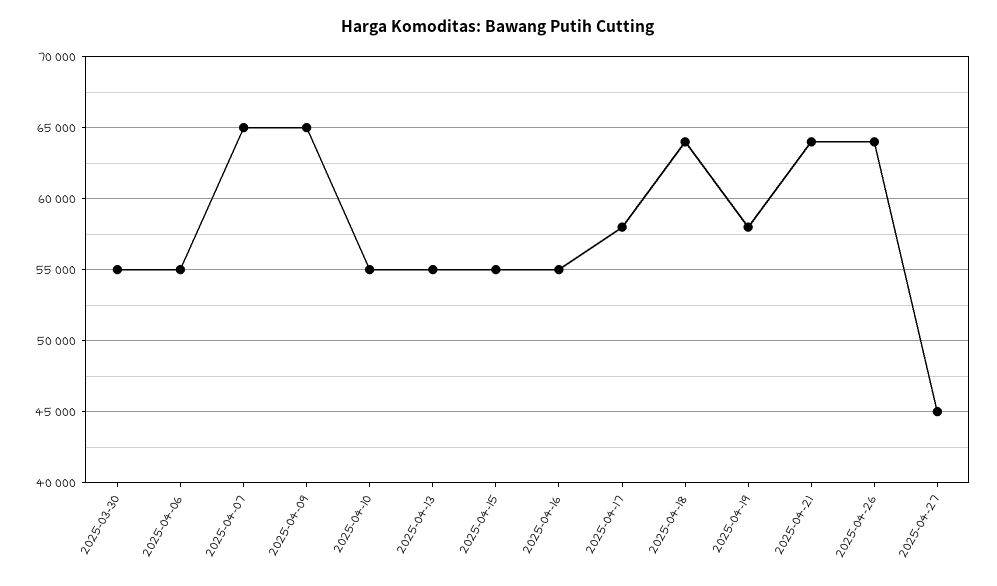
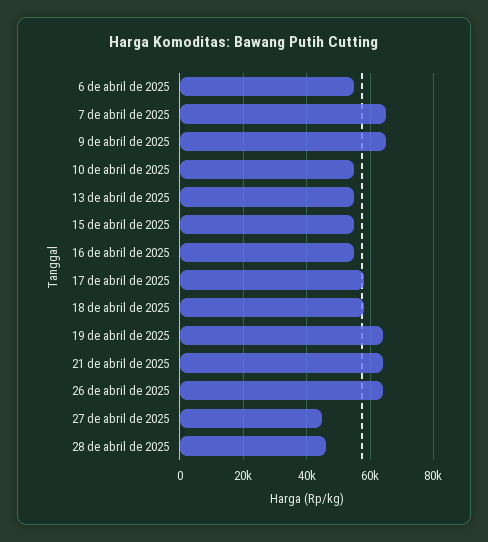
2025-03-30: 55000 -> none
2025-04-18: 64000 -> 58000
2025-04-19: 58000 -> 64000
28 de abril de 2025: none -> 46000

